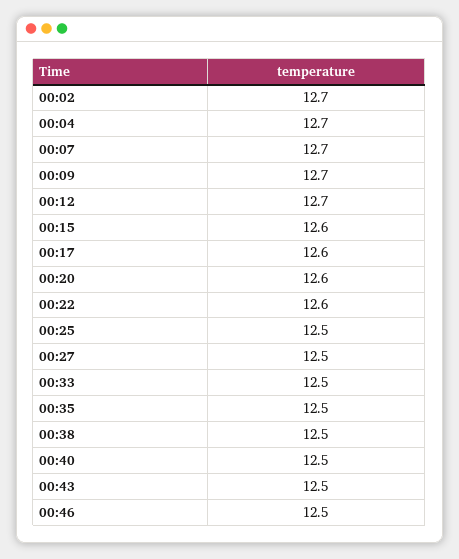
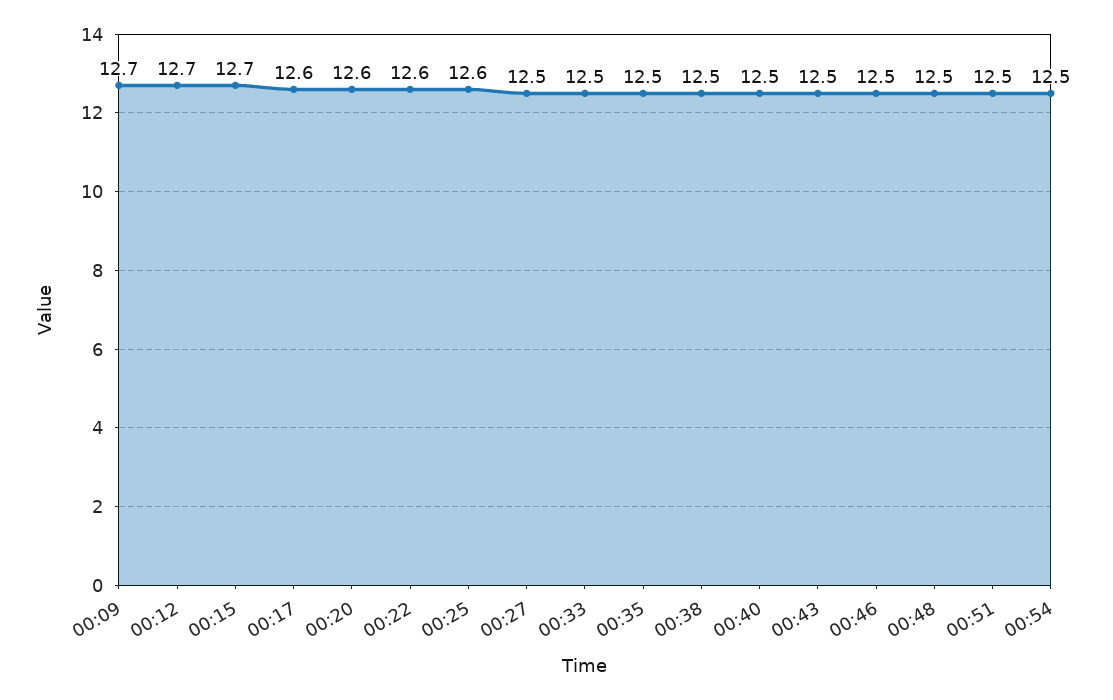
00:02: 12.7 -> none
00:04: 12.7 -> none
00:07: 12.7 -> none
00:15: 12.6 -> 12.7
00:25: 12.5 -> 12.6
00:48: none -> 12.5
00:51: none -> 12.5
00:54: none -> 12.5

